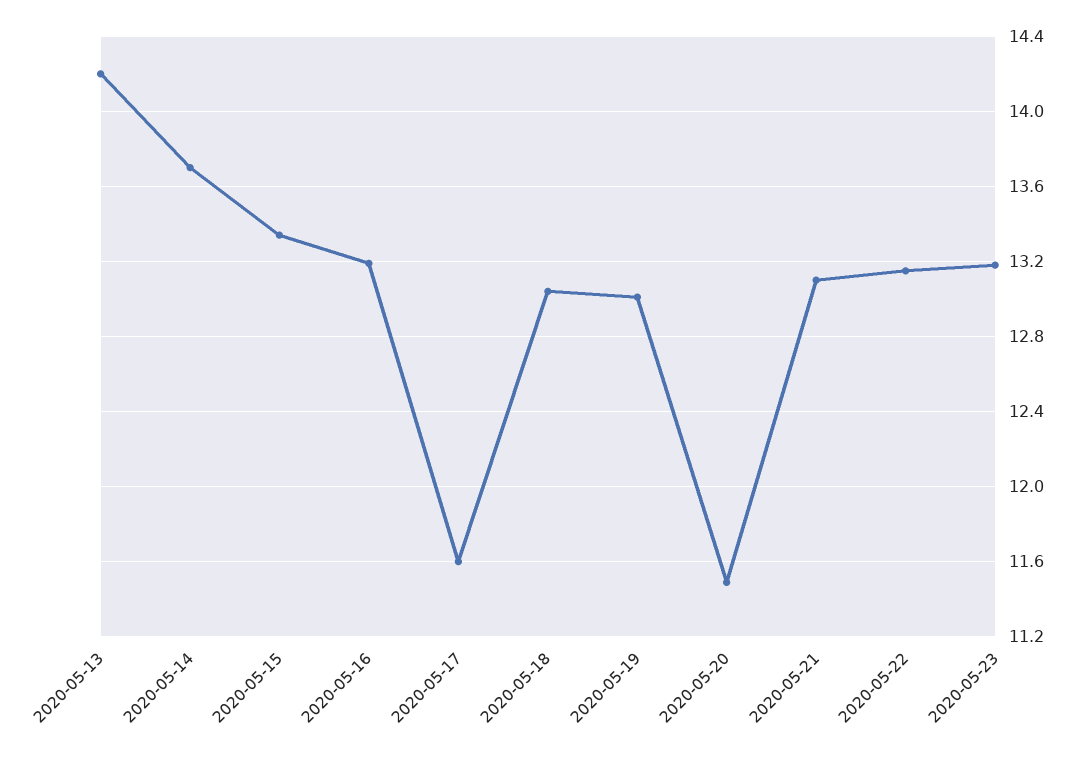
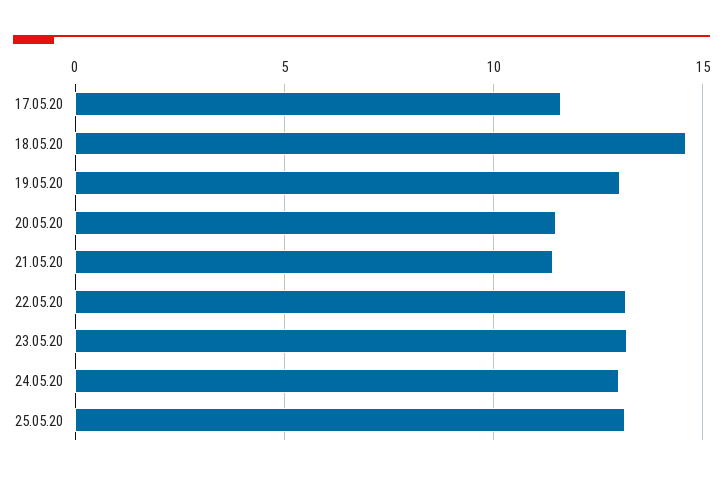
2020-05-13: 14.2 -> none
2020-05-14: 13.7 -> none
2020-05-15: 13.35 -> none
2020-05-16: 13.2 -> none
2020-05-18: 13.05 -> 14.5
2020-05-21: 13.1 -> 11.5
24.05.20: none -> 13
25.05.20: none -> 13

